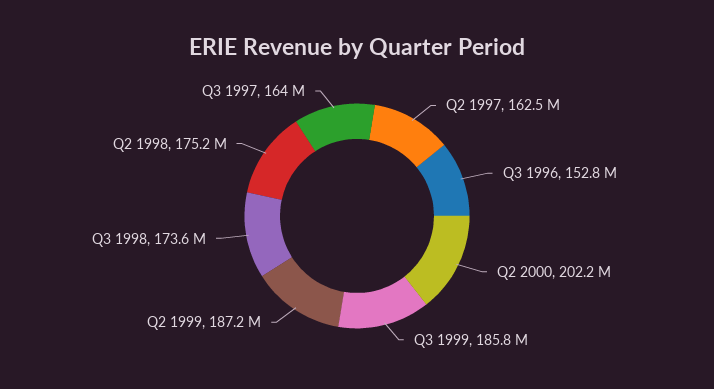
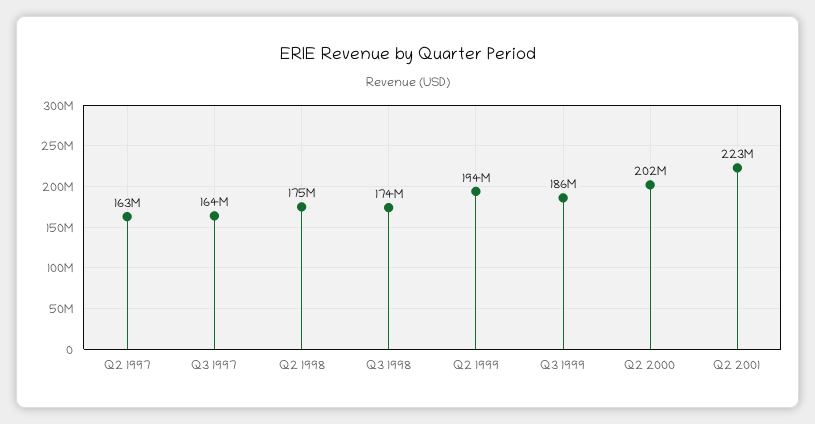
Q3 1996: 152800000 -> none
Q2 1999: 187200000 -> 194000000
Q2 2001: none -> 223000000

